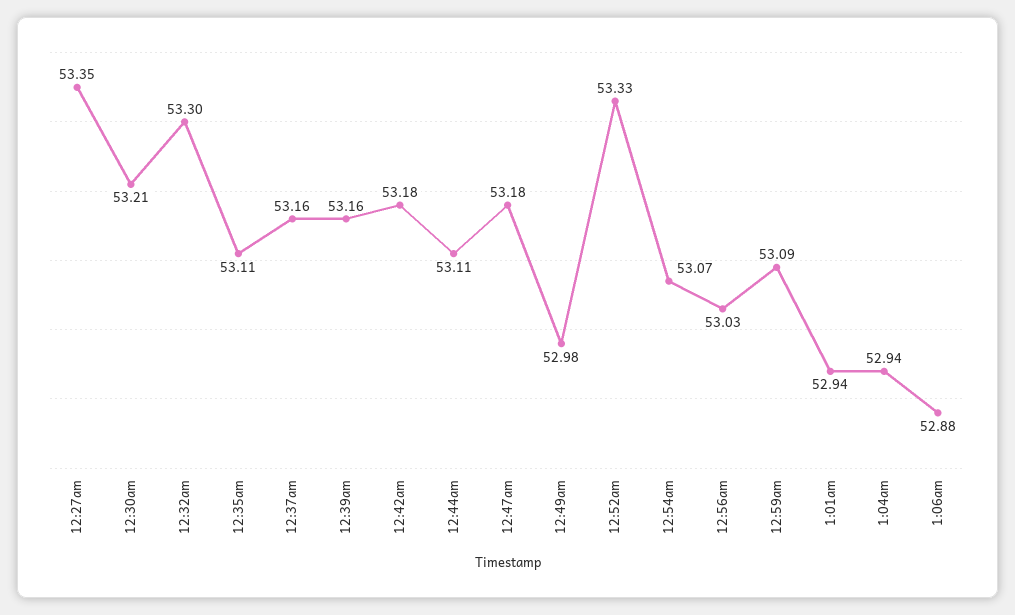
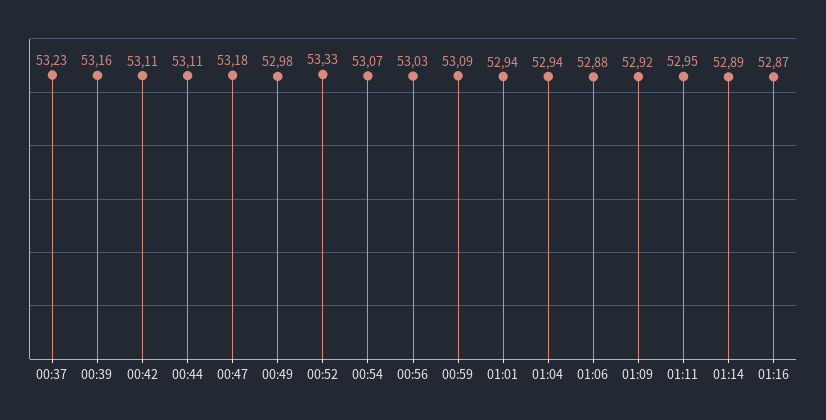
12:27am: 53.35 -> none
12:30am: 53.21 -> none
12:32am: 53.3 -> none
12:35am: 53.11 -> none
12:37am: 53.16 -> 53.23
12:42am: 53.18 -> 53.11
01:09: none -> 52.92
01:11: none -> 52.95
01:14: none -> 52.89
01:16: none -> 52.87

